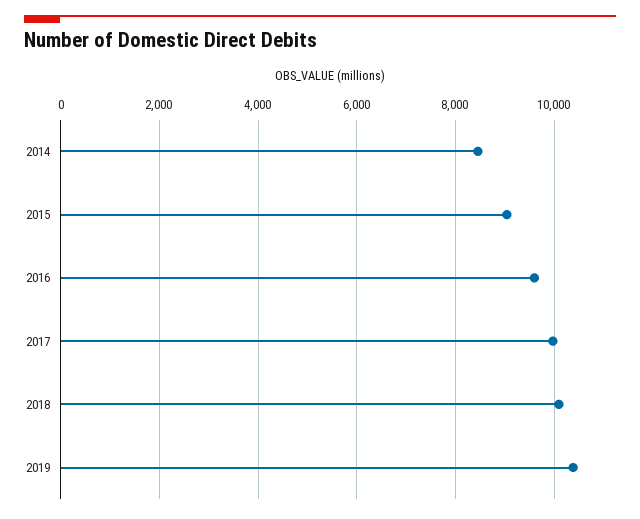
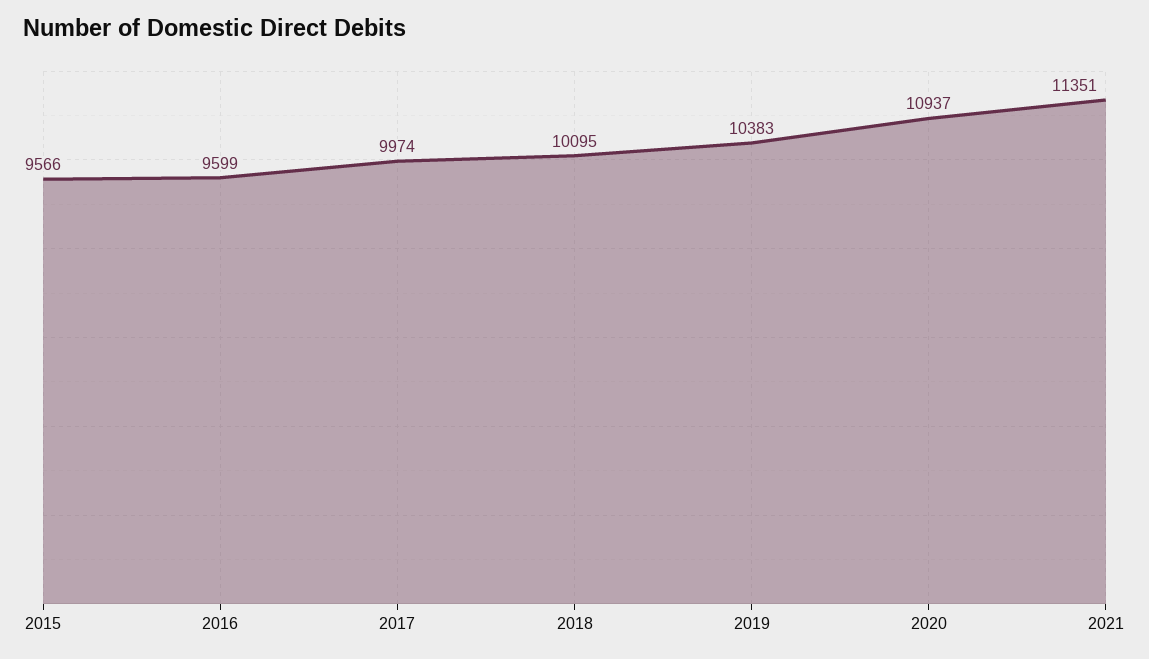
2014: 8400 -> none
2015: 9000 -> 9566
2020: none -> 10937
2021: none -> 11351

